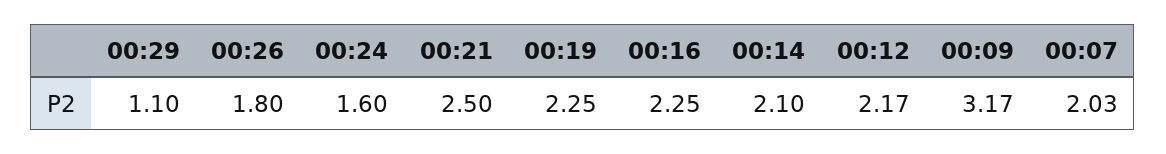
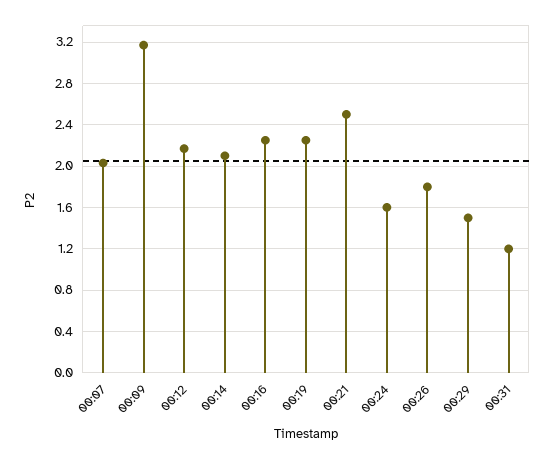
00:29: 1.1 -> 1.5
00:31: none -> 1.2

